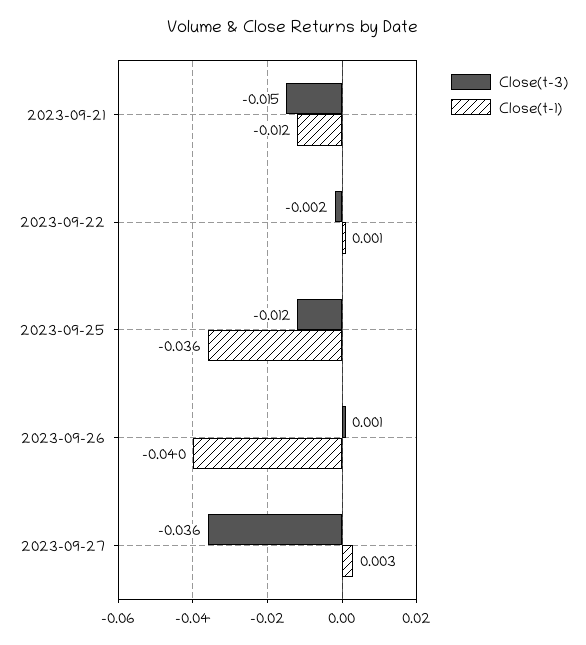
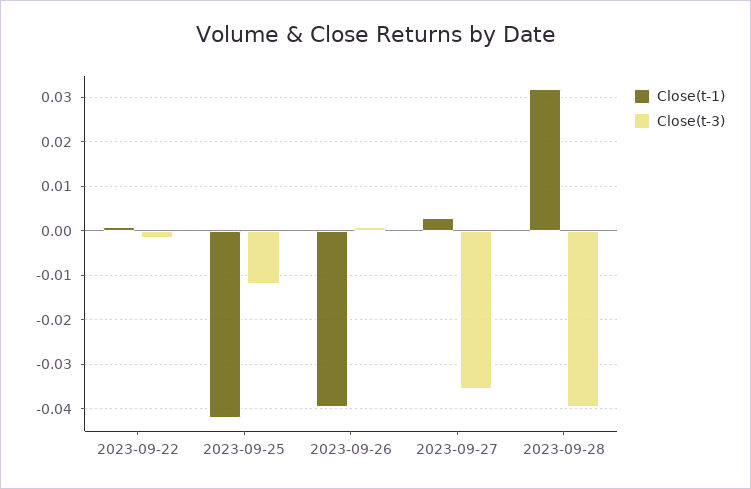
Close(t-3), 2023-09-21: -0.015 -> none
Close(t-1), 2023-09-21: -0.012 -> none
Close(t-1), 2023-09-25: -0.036 -> -0.042
Close(t-1), 2023-09-28: none -> 0.032
Close(t-3), 2023-09-28: none -> -0.04

